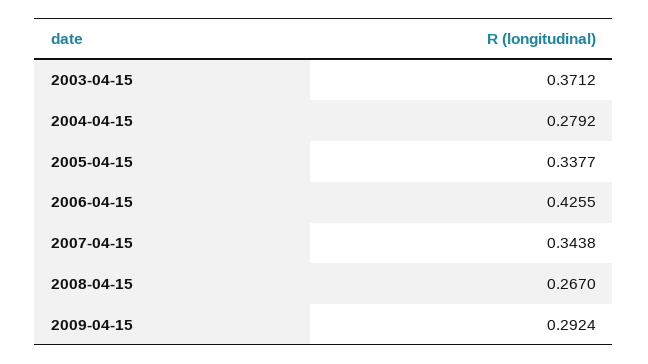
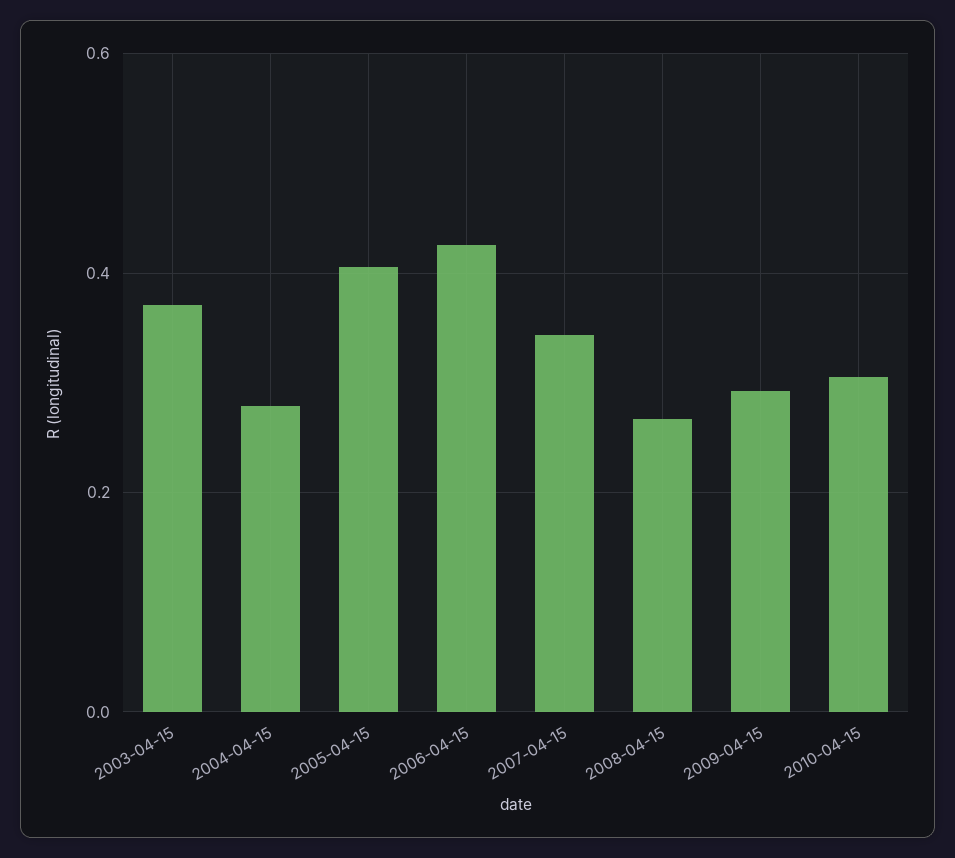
2005-04-15: 0.3377 -> 0.4
2010-04-15: none -> 0.3

